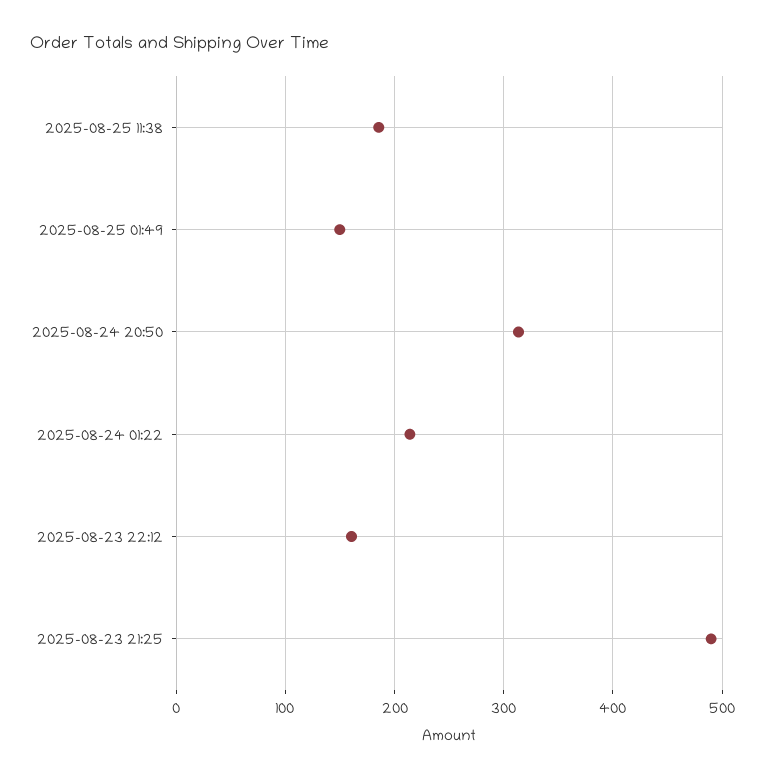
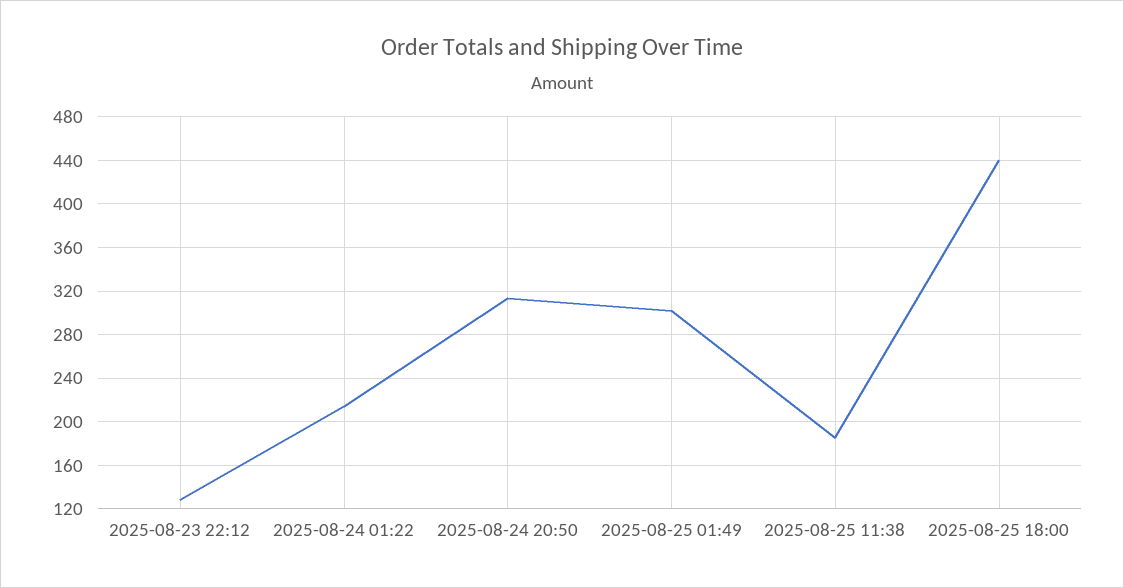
2025-08-25 01:49: 150 -> 300
2025-08-23 22:12: 160 -> 130
2025-08-23 21:25: 490 -> none
2025-08-25 18:00: none -> 440

